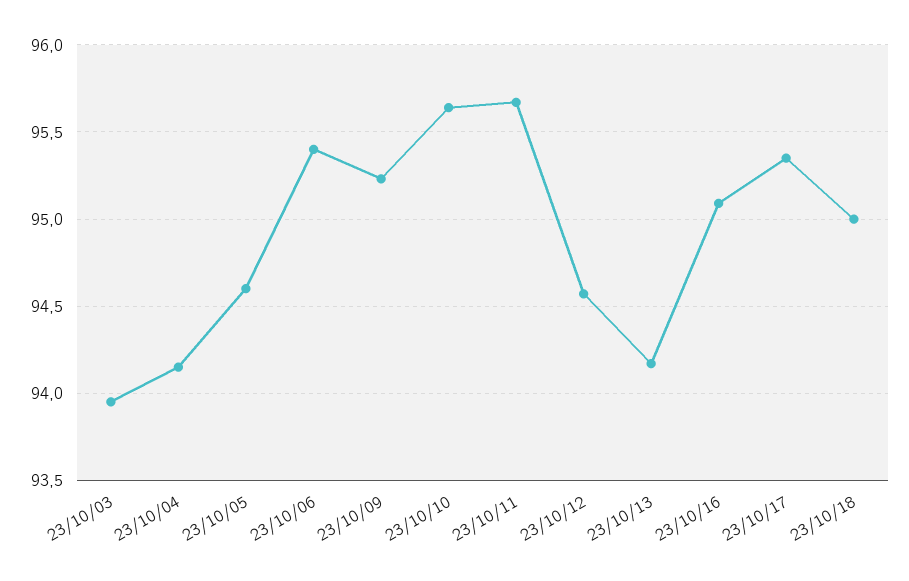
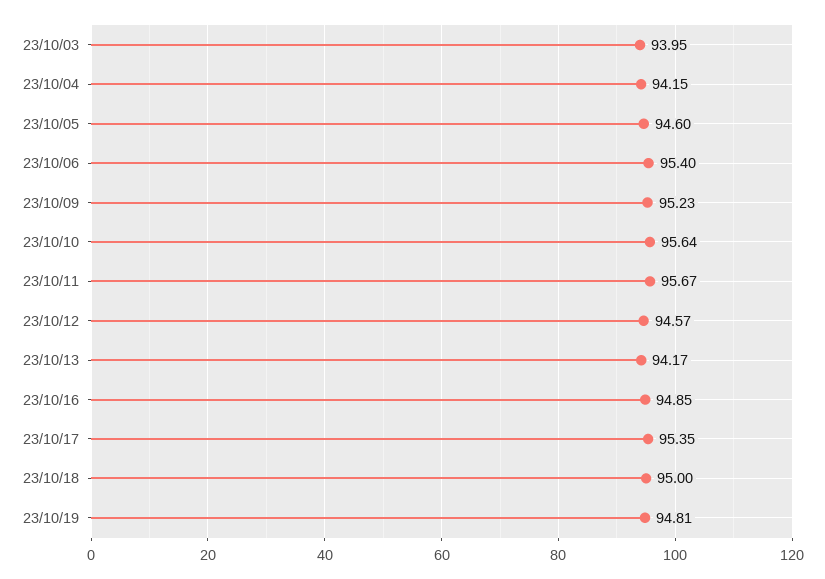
23/10/16: 95.1 -> 94.85
23/10/19: none -> 94.81

